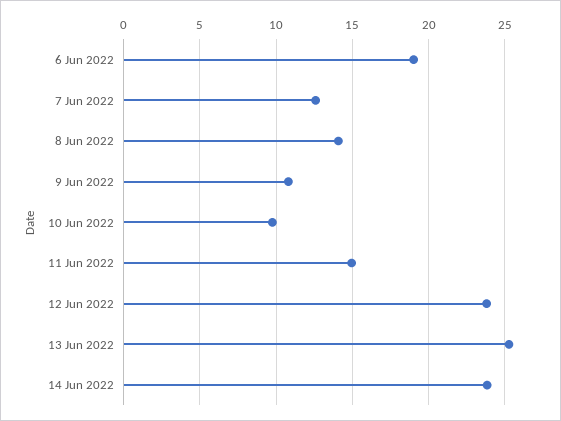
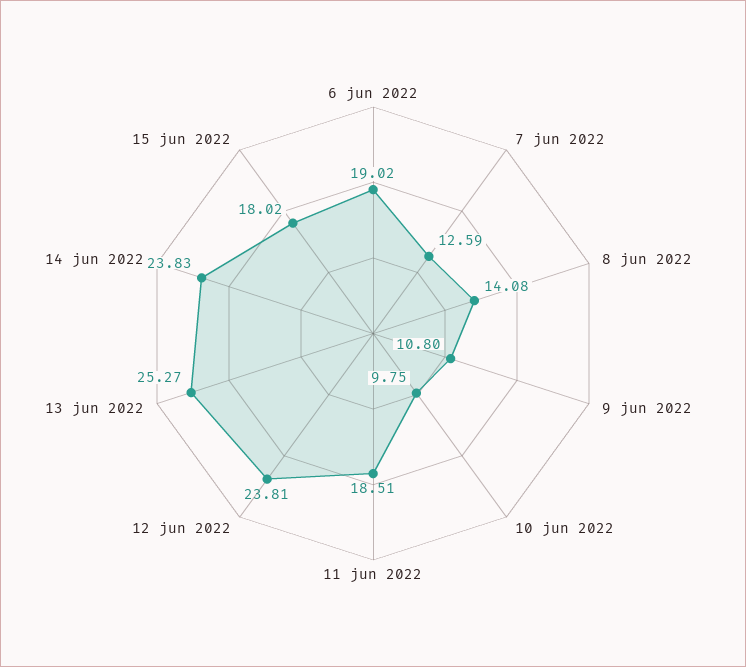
11 Jun 2022: 15 -> 18.51
15 jun 2022: none -> 18.02

